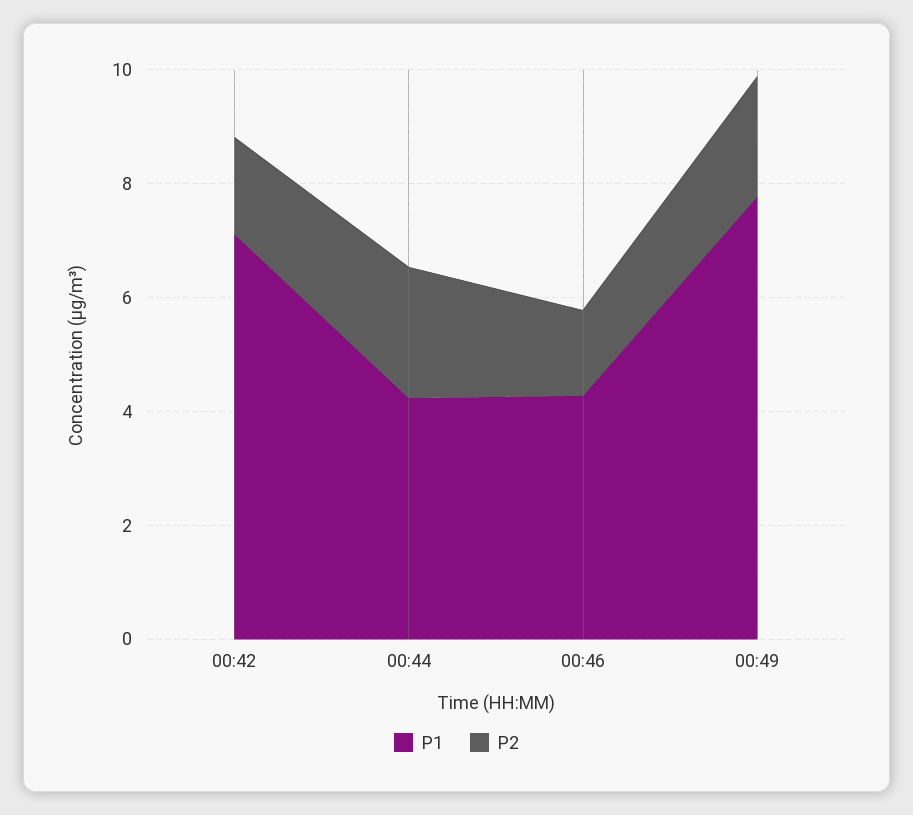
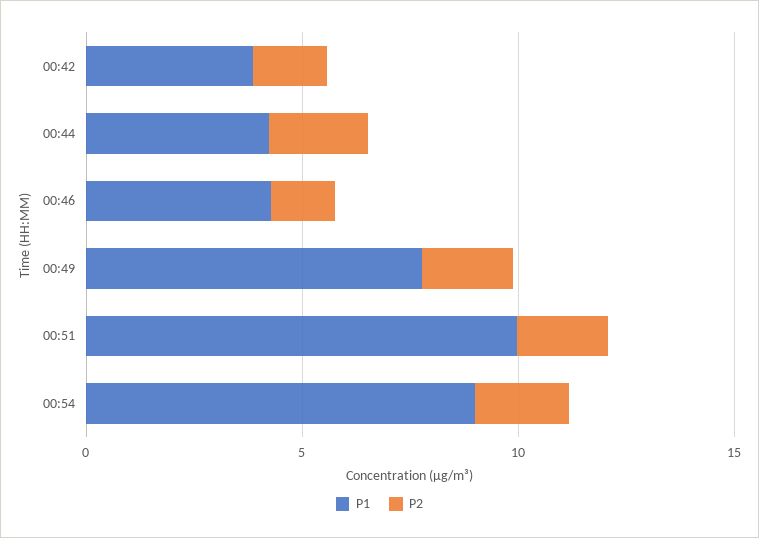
P1, 00:42: 7 -> 4
P1, 00:51: none -> 10
P2, 00:51: none -> 2
P1, 00:54: none -> 9
P2, 00:54: none -> 2

